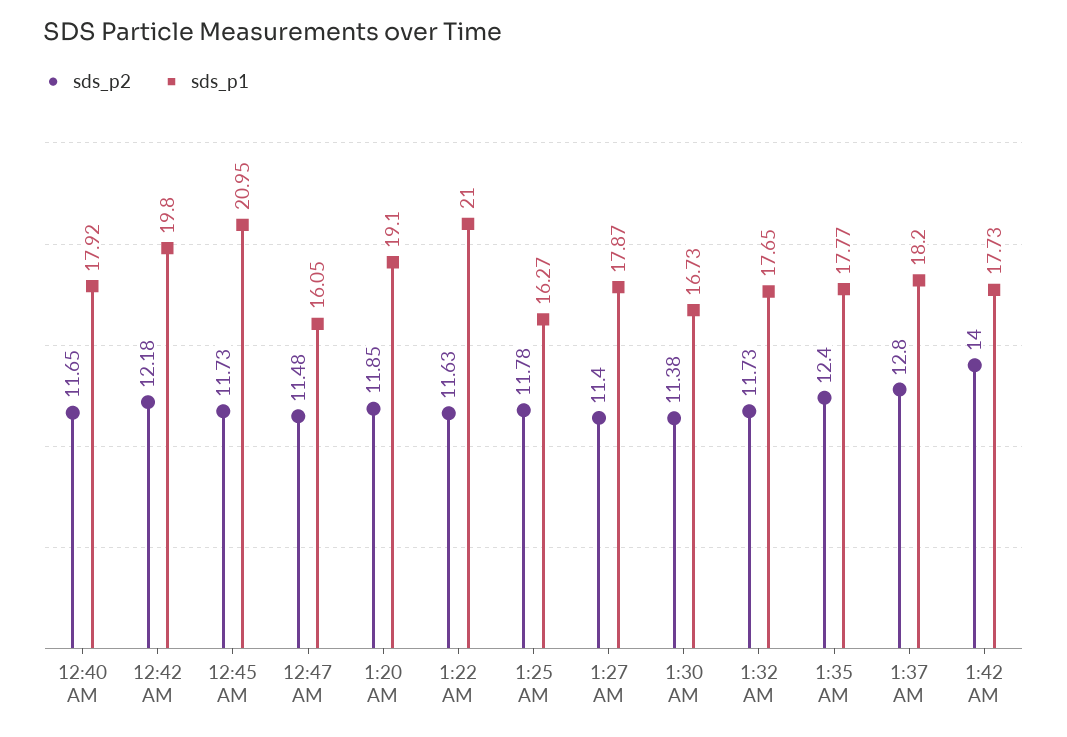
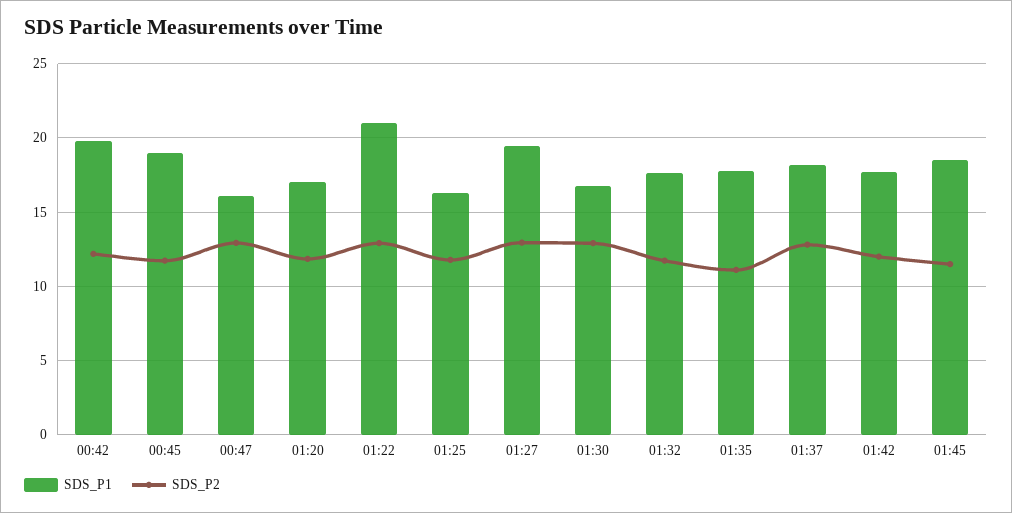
sds_p2, 12:40 AM: 11.65 -> none
sds_p1, 12:40 AM: 17.92 -> none
sds_p1, 12:45 AM: 20.95 -> 19
sds_p2, 12:47 AM: 11.48 -> 13
sds_p1, 1:20 AM: 19.1 -> 17
sds_p2, 1:22 AM: 11.63 -> 13
sds_p2, 1:27 AM: 11.4 -> 13
sds_p1, 1:27 AM: 17.87 -> 19.5
sds_p2, 1:30 AM: 11.38 -> 13
sds_p2, 1:35 AM: 12.4 -> 11
sds_p2, 1:42 AM: 14 -> 12
sds_p1, 01:45: none -> 18.5
sds_p2, 01:45: none -> 11.5

